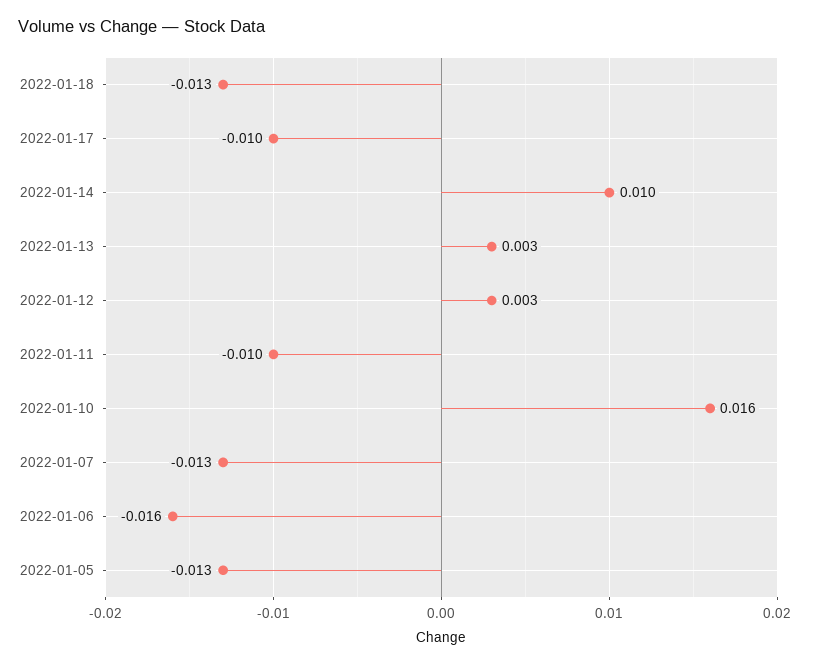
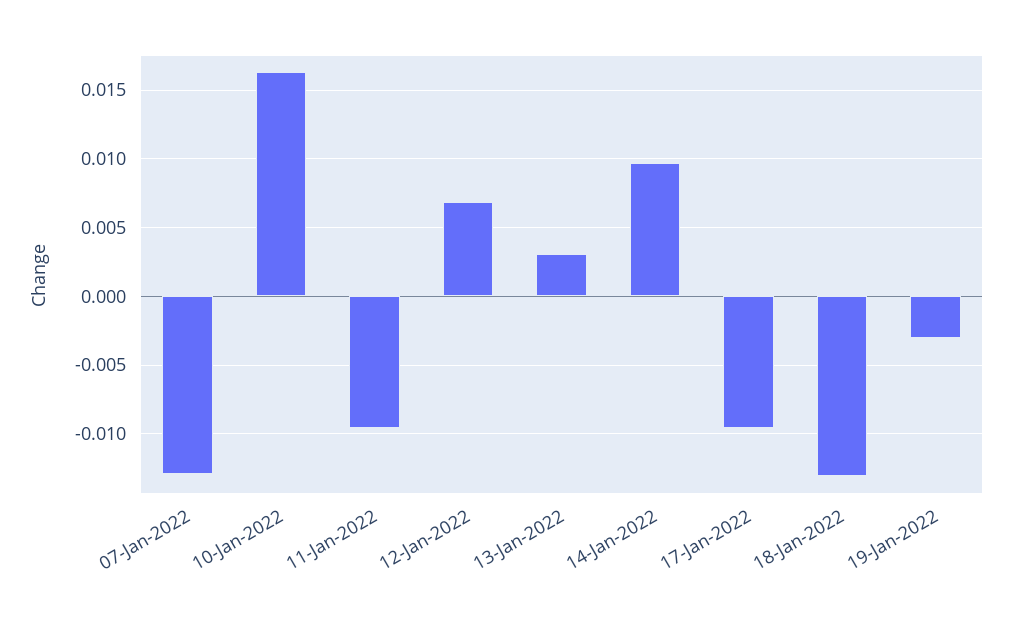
2022-01-12: 0.003 -> 0.007
2022-01-06: -0.016 -> none
2022-01-05: -0.013 -> none
19-Jan-2022: none -> -0.003

